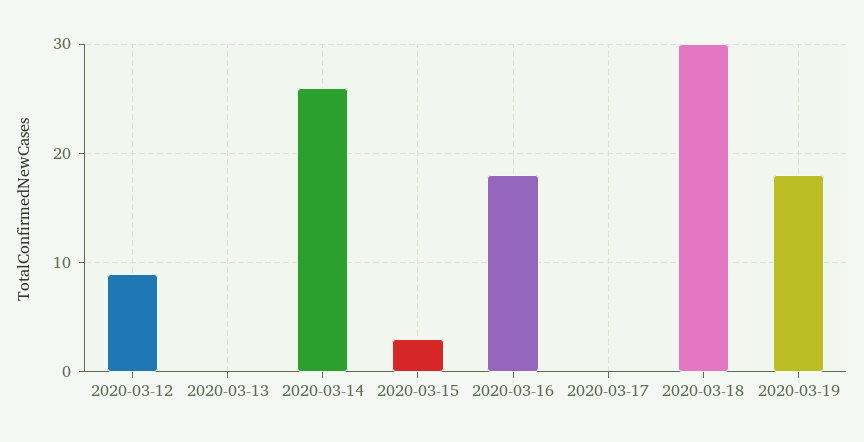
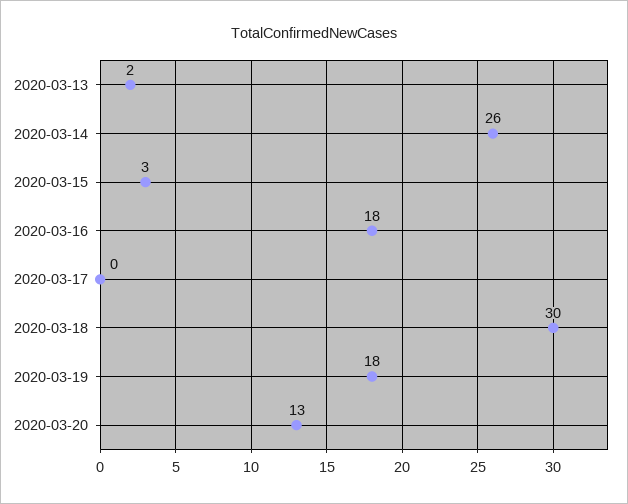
2020-03-12: 9 -> none
2020-03-13: 0 -> 2
2020-03-20: none -> 13

